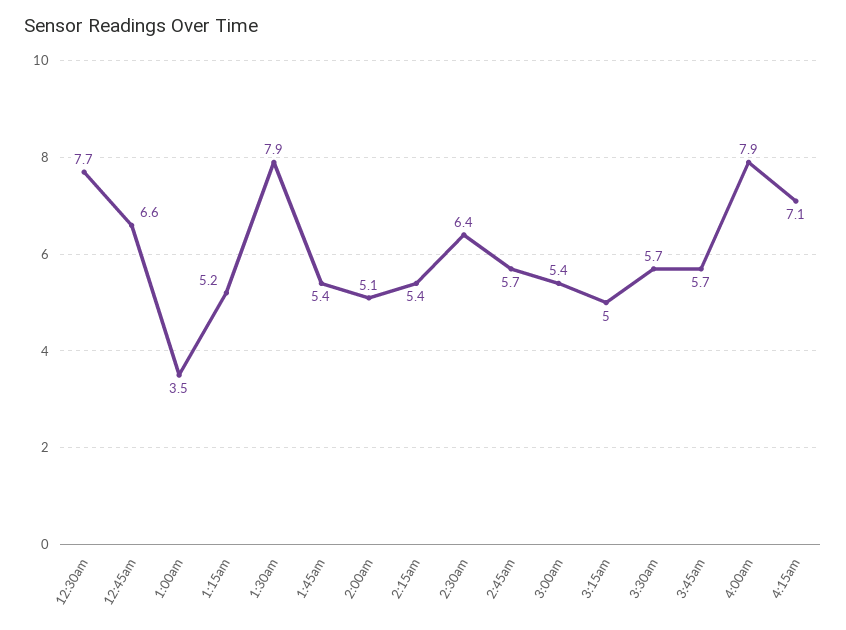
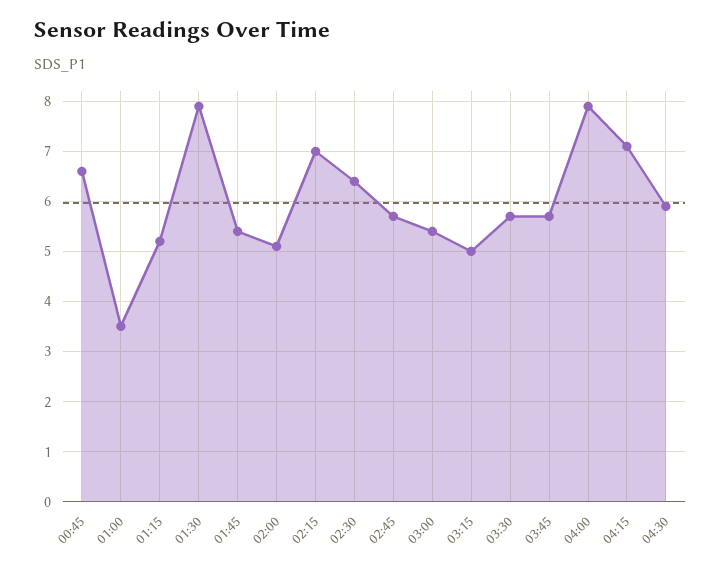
12:30am: 7.7 -> none
2:15am: 5.4 -> 7
04:30: none -> 6

